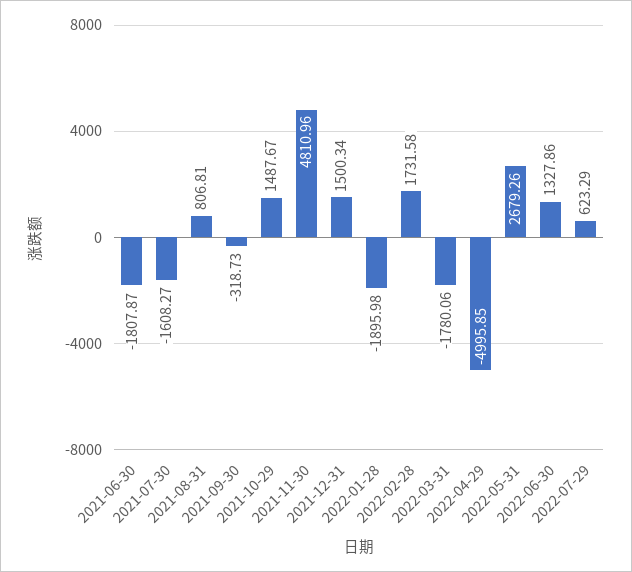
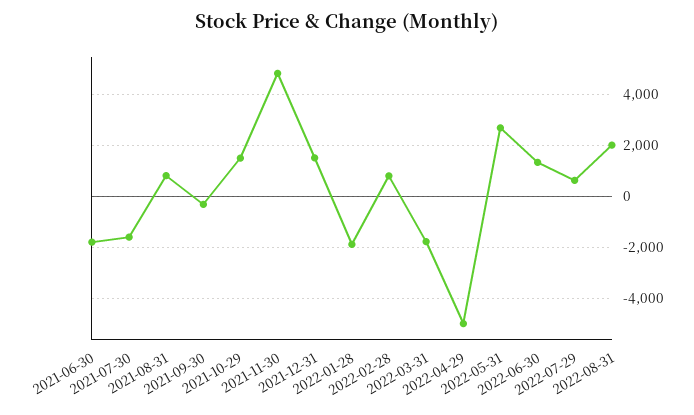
2022-02-28: 1731.58 -> 750
2022-08-31: none -> 2000

